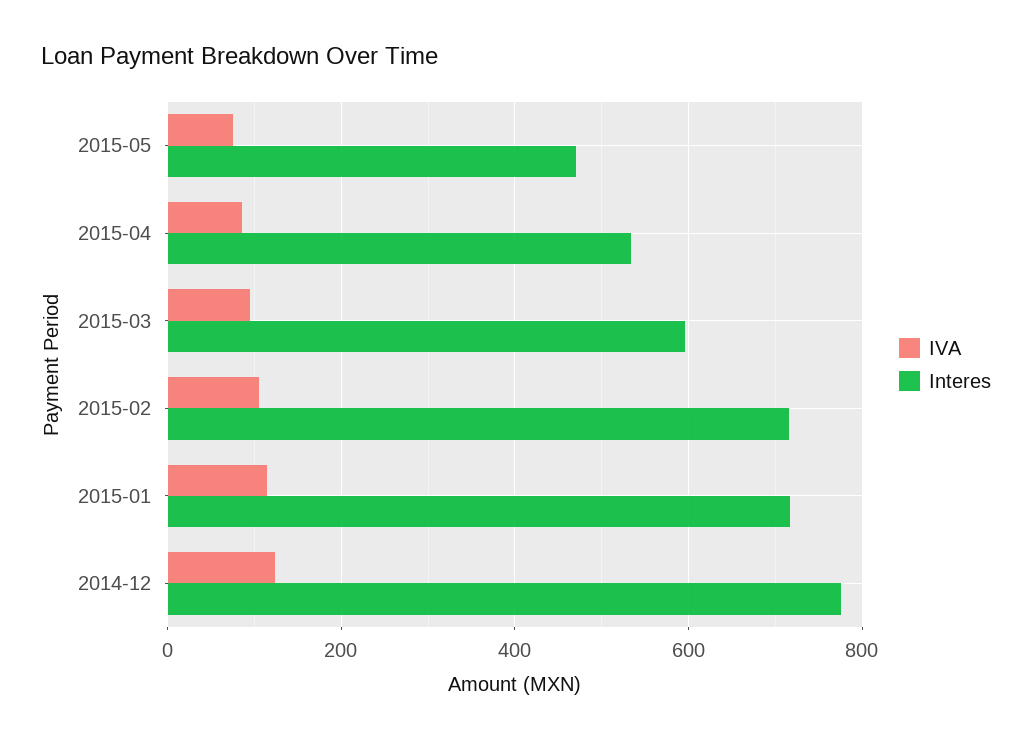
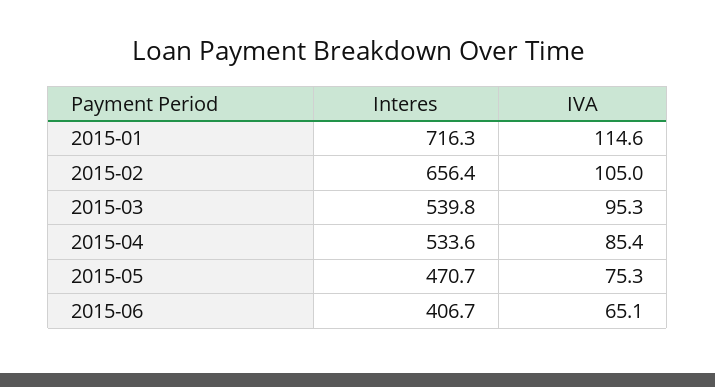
Interes, 2015-03: 600 -> 539.8
Interes, 2015-02: 720 -> 656.4
IVA, 2014-12: 120 -> none
Interes, 2014-12: 780 -> none
Interes, 2015-06: none -> 406.7
IVA, 2015-06: none -> 65.1

